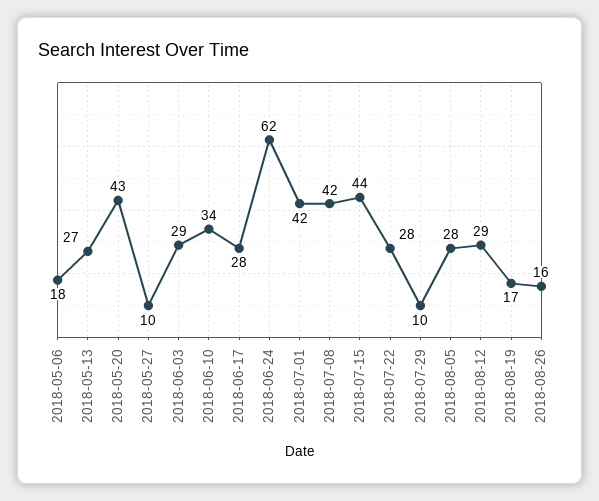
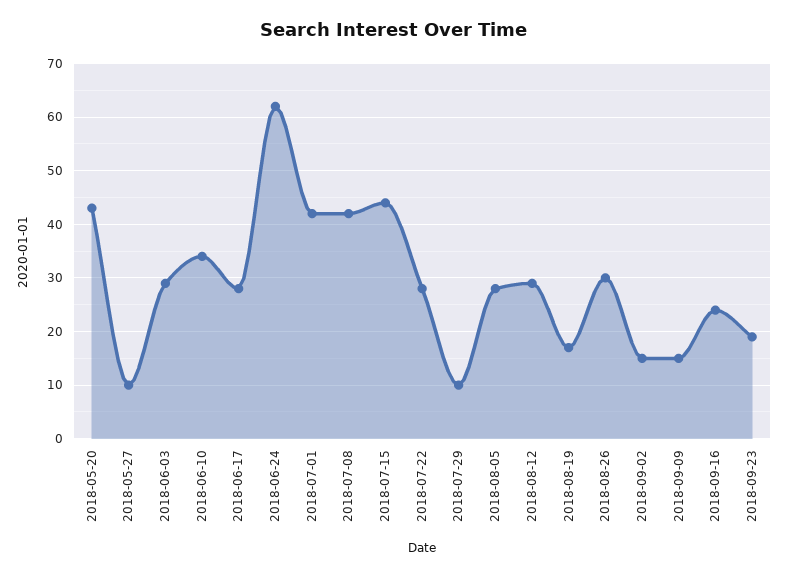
2018-05-06: 18 -> none
2018-05-13: 27 -> none
2018-08-26: 16 -> 30
2018-09-02: none -> 15
2018-09-09: none -> 15
2018-09-16: none -> 25
2018-09-23: none -> 20

